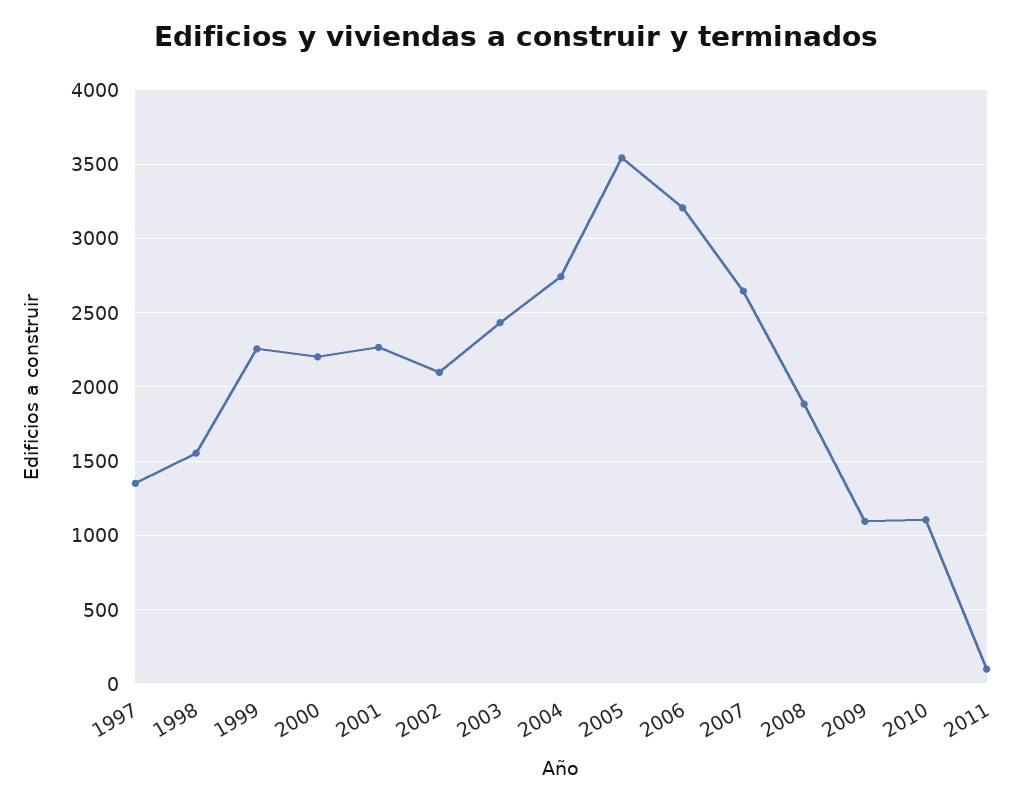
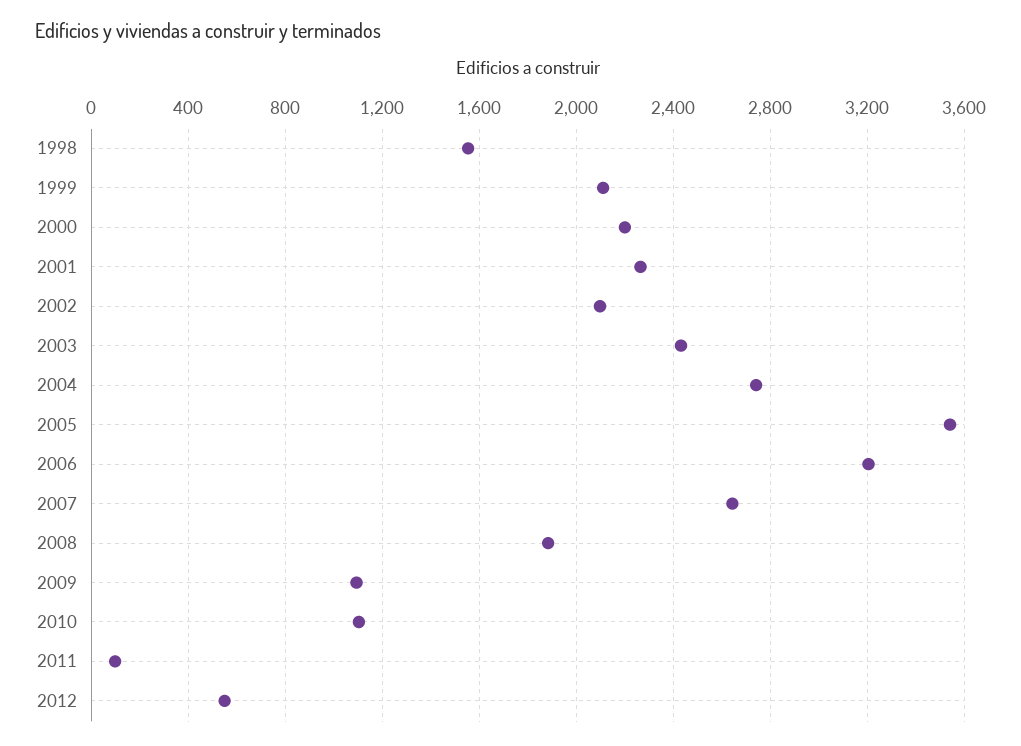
1997: 1350 -> none
1999: 2250 -> 2100
2012: none -> 550

